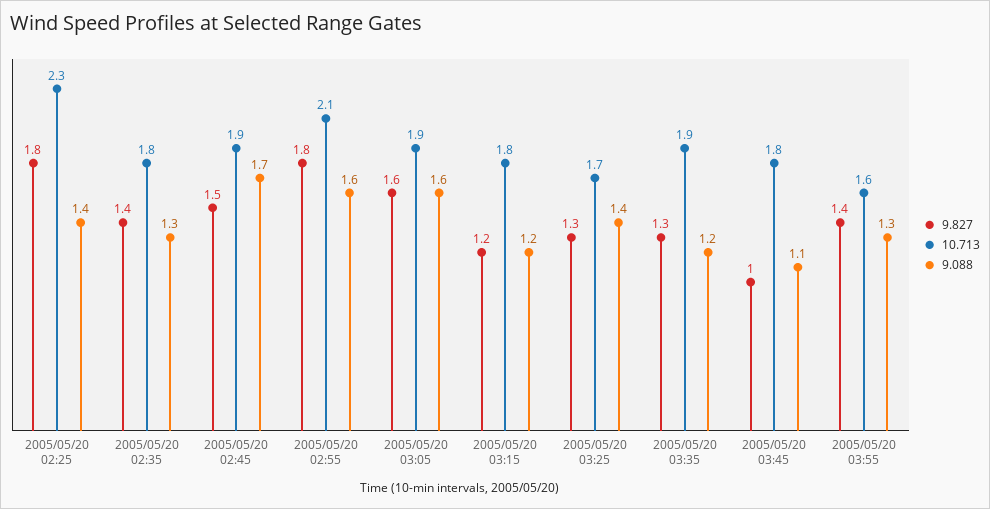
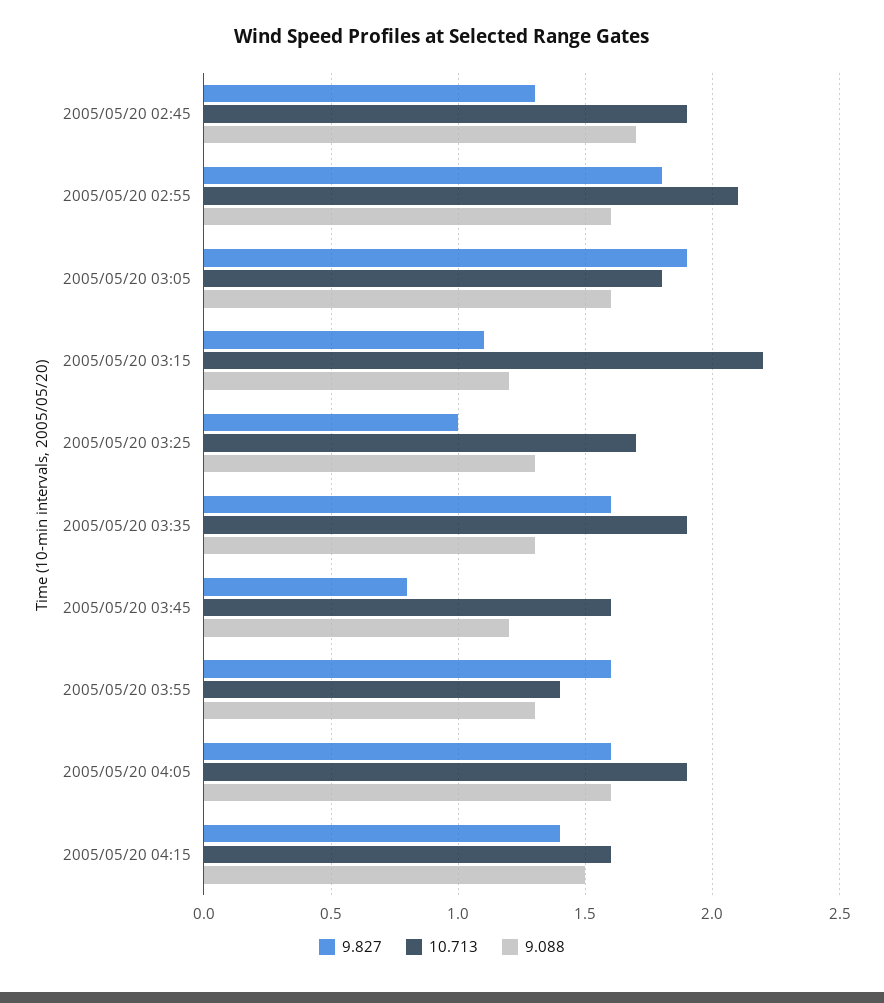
9.827, 2005/05/20 02:25: 1.8 -> none
10.713, 2005/05/20 02:25: 2.3 -> none
9.088, 2005/05/20 02:25: 1.4 -> none
9.827, 2005/05/20 02:35: 1.4 -> none
10.713, 2005/05/20 02:35: 1.8 -> none
9.088, 2005/05/20 02:35: 1.3 -> none
9.827, 2005/05/20 02:45: 1.5 -> 1.3
9.827, 2005/05/20 03:05: 1.6 -> 1.9
10.713, 2005/05/20 03:05: 1.9 -> 1.8
9.827, 2005/05/20 03:15: 1.2 -> 1.1
10.713, 2005/05/20 03:15: 1.8 -> 2.2
9.827, 2005/05/20 03:25: 1.3 -> 1
9.088, 2005/05/20 03:25: 1.4 -> 1.3
9.827, 2005/05/20 03:35: 1.3 -> 1.6
9.088, 2005/05/20 03:35: 1.2 -> 1.3
9.827, 2005/05/20 03:45: 1 -> 0.8
10.713, 2005/05/20 03:45: 1.8 -> 1.6
9.088, 2005/05/20 03:45: 1.1 -> 1.2
9.827, 2005/05/20 03:55: 1.4 -> 1.6
10.713, 2005/05/20 03:55: 1.6 -> 1.4
9.827, 2005/05/20 04:05: none -> 1.6
10.713, 2005/05/20 04:05: none -> 1.9
9.088, 2005/05/20 04:05: none -> 1.6
9.827, 2005/05/20 04:15: none -> 1.4
10.713, 2005/05/20 04:15: none -> 1.6
9.088, 2005/05/20 04:15: none -> 1.5

